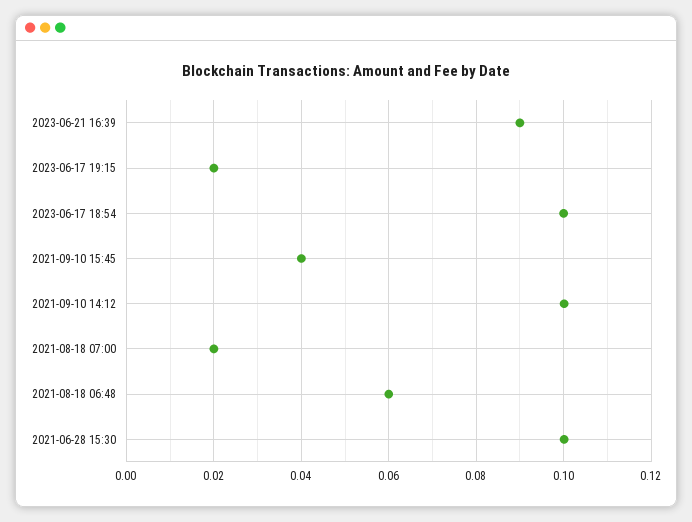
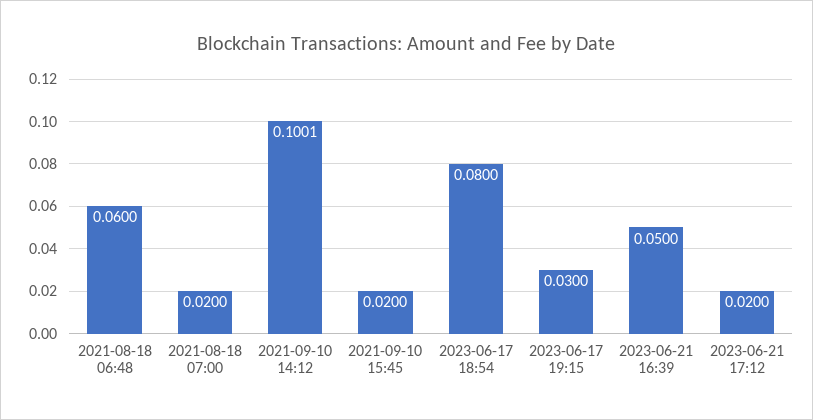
2023-06-21 16:39: 0.09 -> 0.05
2023-06-17 19:15: 0.02 -> 0.03
2023-06-17 18:54: 0.1 -> 0.08
2021-09-10 15:45: 0.04 -> 0.02
2021-06-28 15:30: 0.1 -> none
2023-06-21 17:12: none -> 0.02

